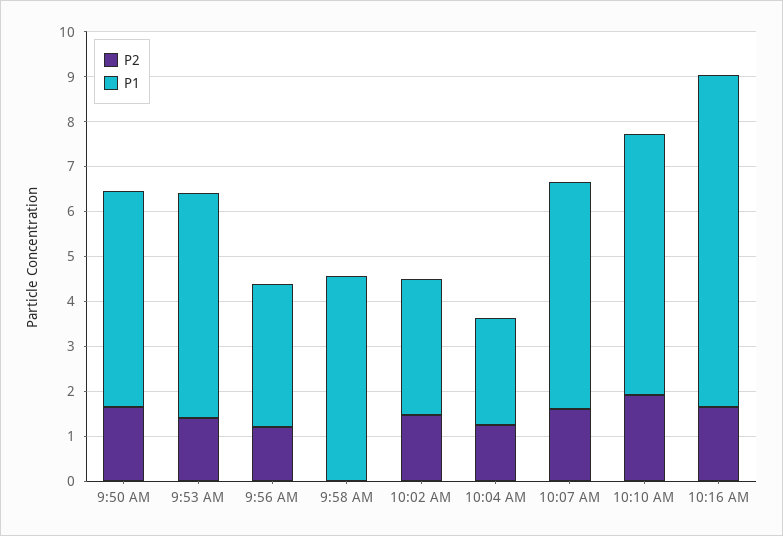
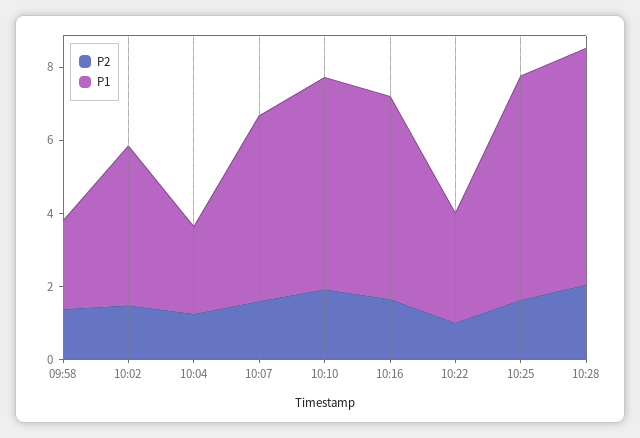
P2, 9:50 AM: 1.6 -> none
P1, 9:50 AM: 4.8 -> none
P2, 9:53 AM: 1.4 -> none
P1, 9:53 AM: 5 -> none
P2, 9:56 AM: 1.2 -> none
P1, 9:56 AM: 3.2 -> none
P2, 9:58 AM: 0 -> 1.5
P1, 9:58 AM: 4.6 -> 2.5
P1, 10:02 AM: 3 -> 4.5
P1, 10:16 AM: 7.4 -> 5.5
P2, 10:22: none -> 1
P1, 10:22: none -> 3
P2, 10:25: none -> 1.5
P1, 10:25: none -> 6
P2, 10:28: none -> 2
P1, 10:28: none -> 6.5

